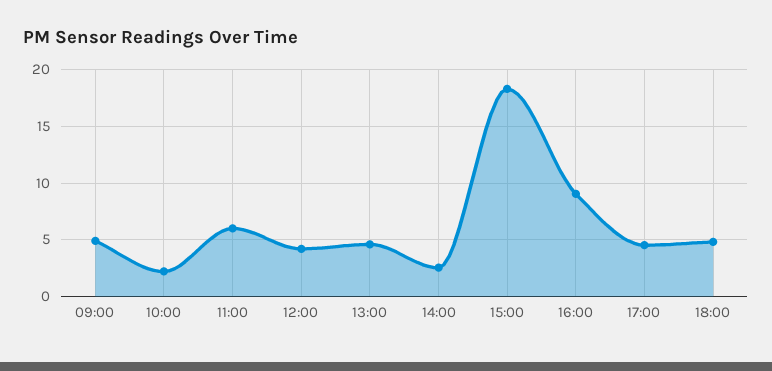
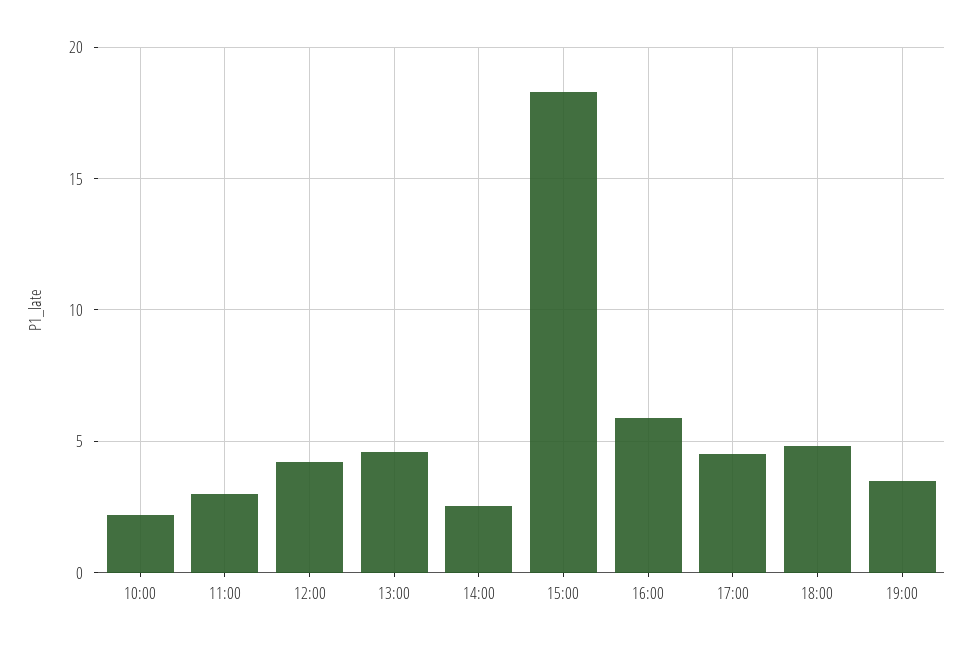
09:00: 5 -> none
11:00: 6 -> 3
16:00: 9 -> 6
19:00: none -> 3.5

